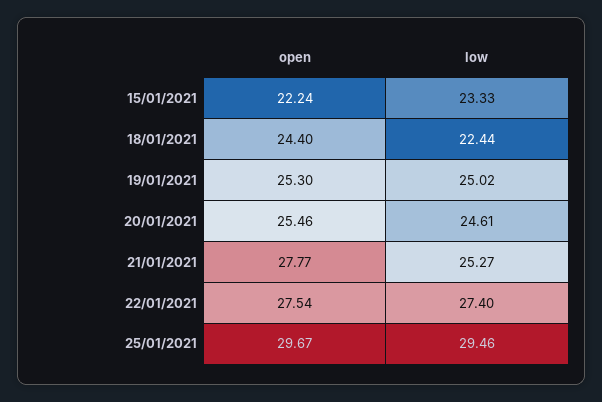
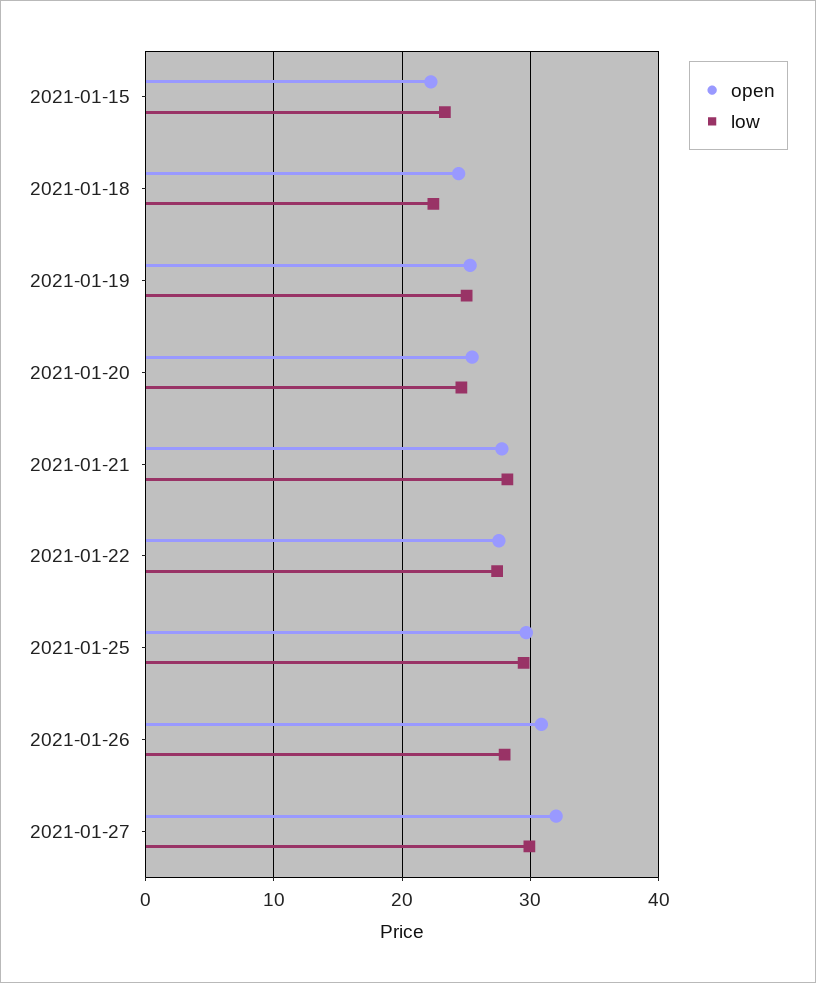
low, 21/01/2021: 25.27 -> 28
open, 2021-01-26: none -> 31
low, 2021-01-26: none -> 28
open, 2021-01-27: none -> 32
low, 2021-01-27: none -> 30

